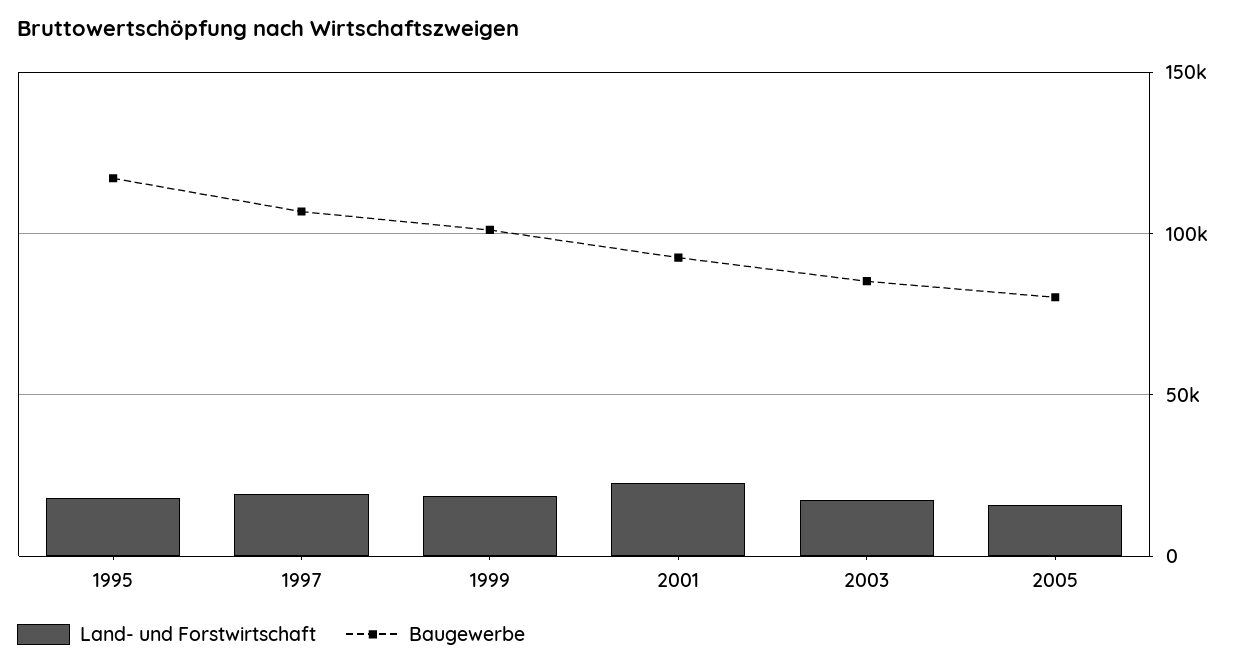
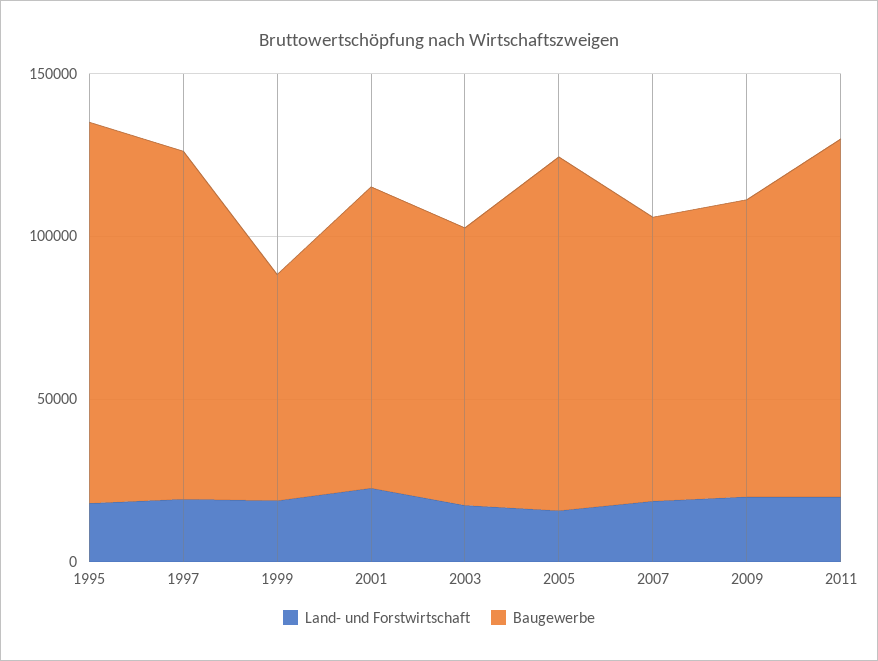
Baugewerbe, 1999: 100000 -> 70000
Baugewerbe, 2005: 80000 -> 110000
Land- und Forstwirtschaft, 2007: none -> 20000
Baugewerbe, 2007: none -> 90000
Land- und Forstwirtschaft, 2009: none -> 20000
Baugewerbe, 2009: none -> 90000
Land- und Forstwirtschaft, 2011: none -> 20000
Baugewerbe, 2011: none -> 110000

